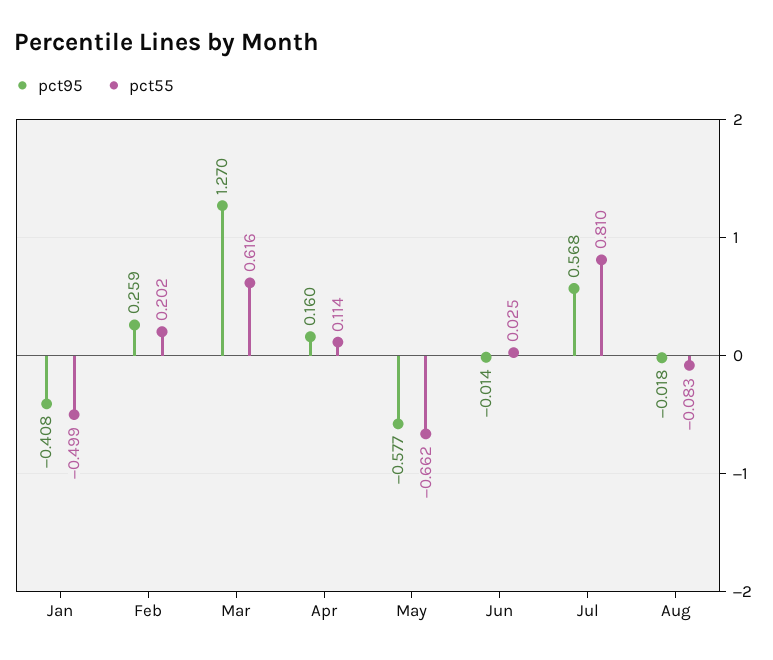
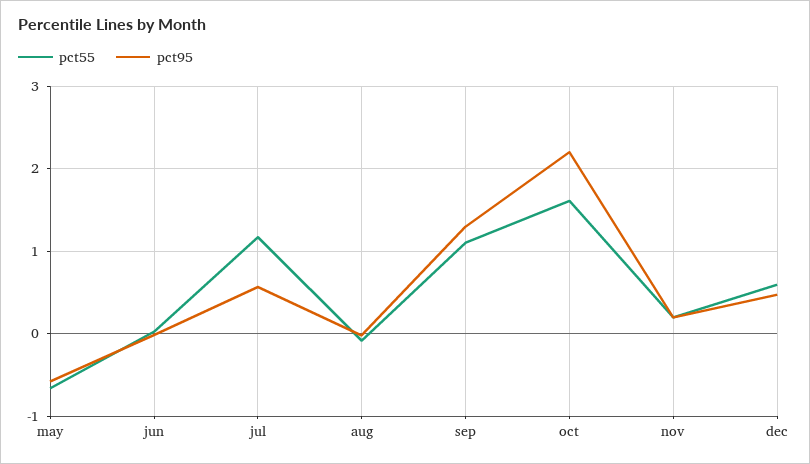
pct95, Jan: -0.408 -> none
pct55, Jan: -0.499 -> none
pct95, Feb: 0.259 -> none
pct55, Feb: 0.202 -> none
pct95, Mar: 1.27 -> none
pct55, Mar: 0.616 -> none
pct95, Apr: 0.16 -> none
pct55, Apr: 0.114 -> none
pct55, Jul: 0.81 -> 1.2
pct55, sep: none -> 1.1
pct95, sep: none -> 1.3
pct55, oct: none -> 1.6
pct95, oct: none -> 2.2
pct55, nov: none -> 0.2
pct95, nov: none -> 0.2
pct55, dec: none -> 0.6
pct95, dec: none -> 0.5

